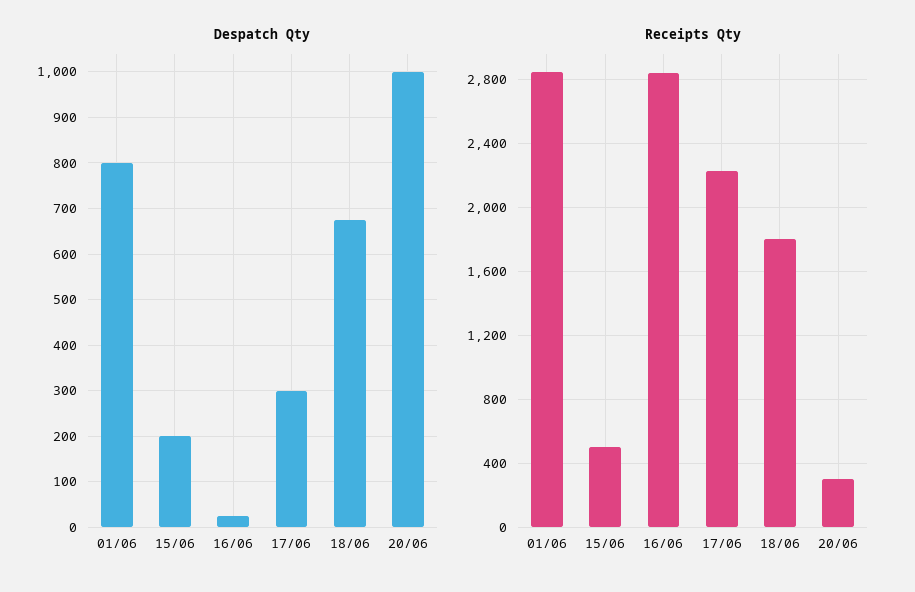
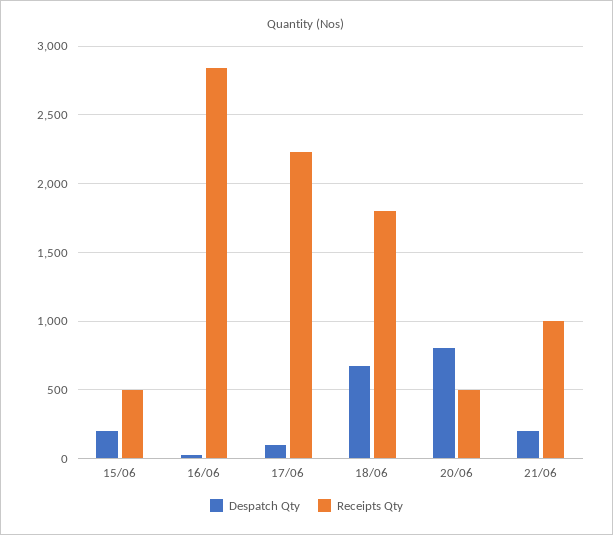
Despatch Qty, 01/06: 800 -> none
Despatch Qty, 17/06: 300 -> 100
Despatch Qty, 20/06: 1000 -> 800
Receipts Qty, 01/06: 2850 -> none
Receipts Qty, 20/06: 300 -> 500
Despatch Qty, 21/06: none -> 200
Receipts Qty, 21/06: none -> 1000

